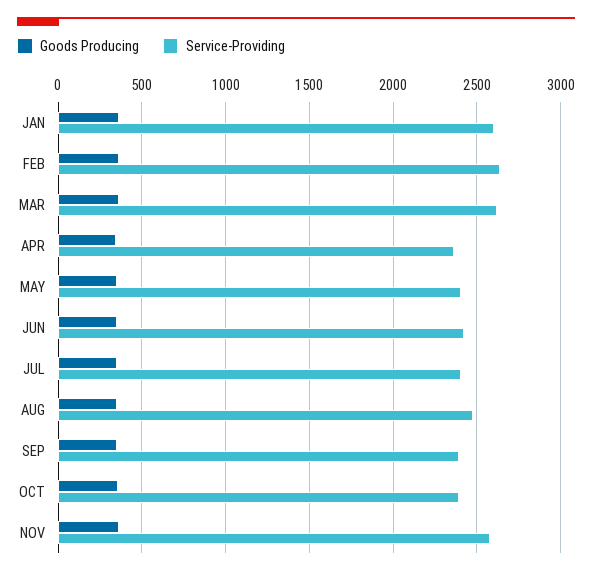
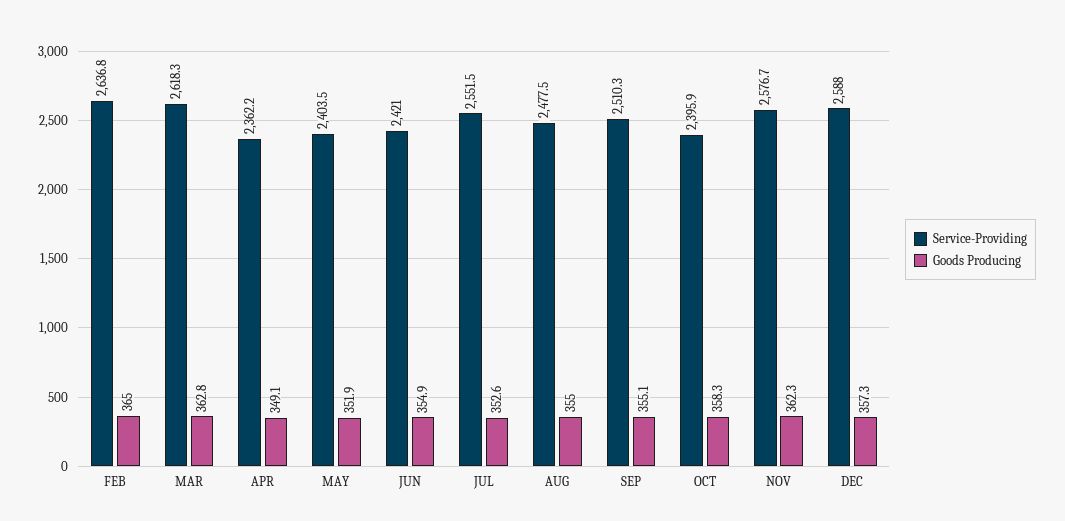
Goods Producing, JAN: 350 -> none
Service-Providing, JAN: 2600 -> none
Service-Providing, JUL: 2400 -> 2551.5
Service-Providing, SEP: 2400 -> 2510.3
Service-Providing, DEC: none -> 2588
Goods Producing, DEC: none -> 357.3

